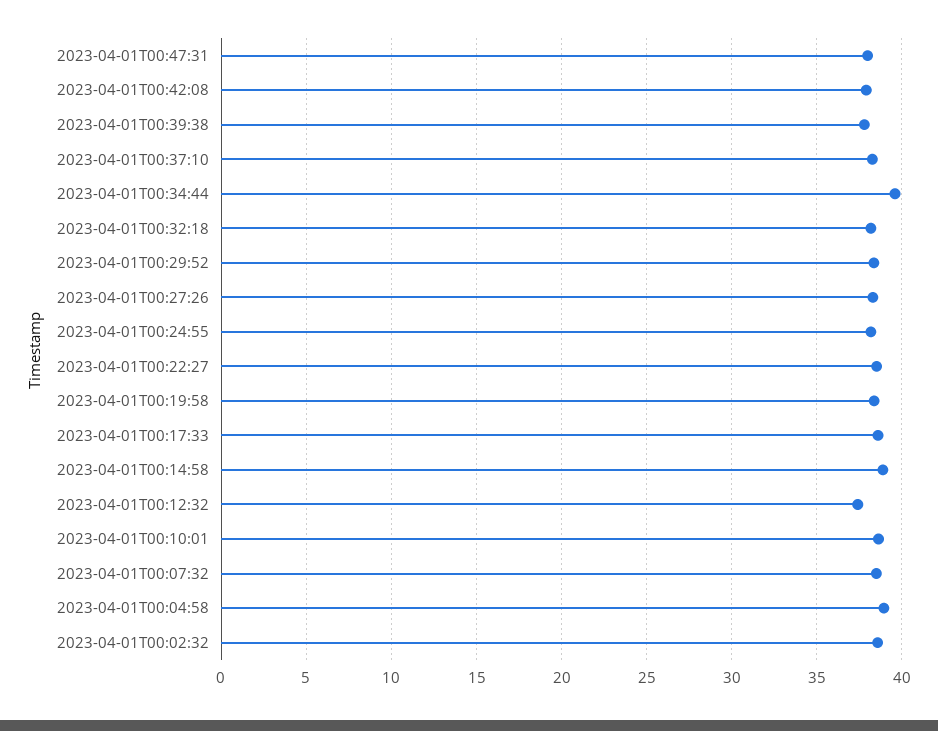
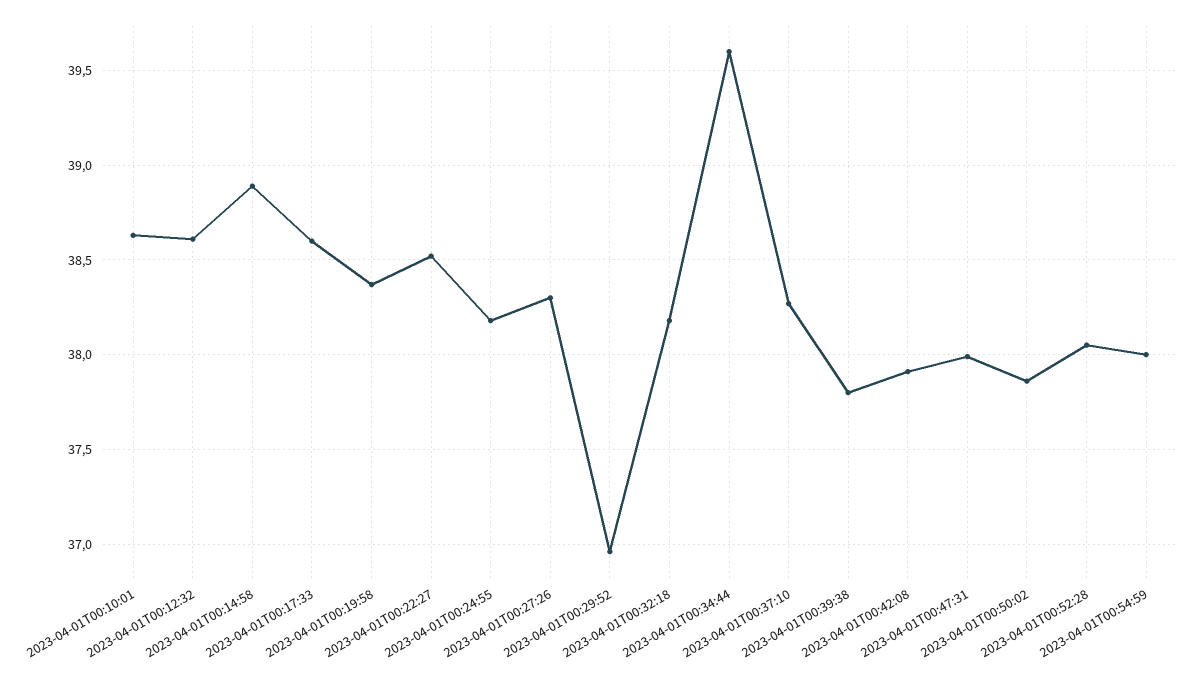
2023-04-01T00:29:52: 38.5 -> 36.95
2023-04-01T00:12:32: 37.5 -> 38.6
2023-04-01T00:07:32: 38.5 -> none
2023-04-01T00:04:58: 39 -> none
2023-04-01T00:02:32: 38.5 -> none
2023-04-01T00:50:02: none -> 37.85
2023-04-01T00:52:28: none -> 38.05
2023-04-01T00:54:59: none -> 38

